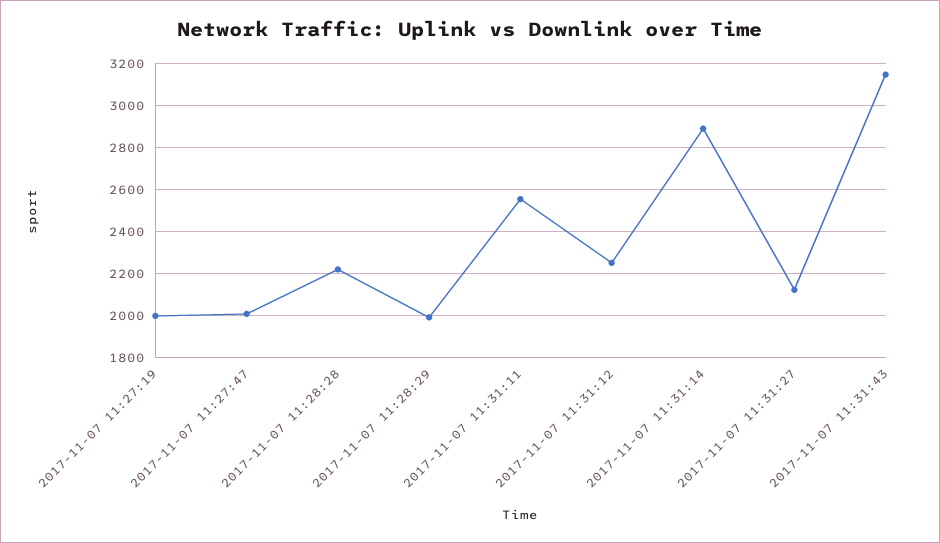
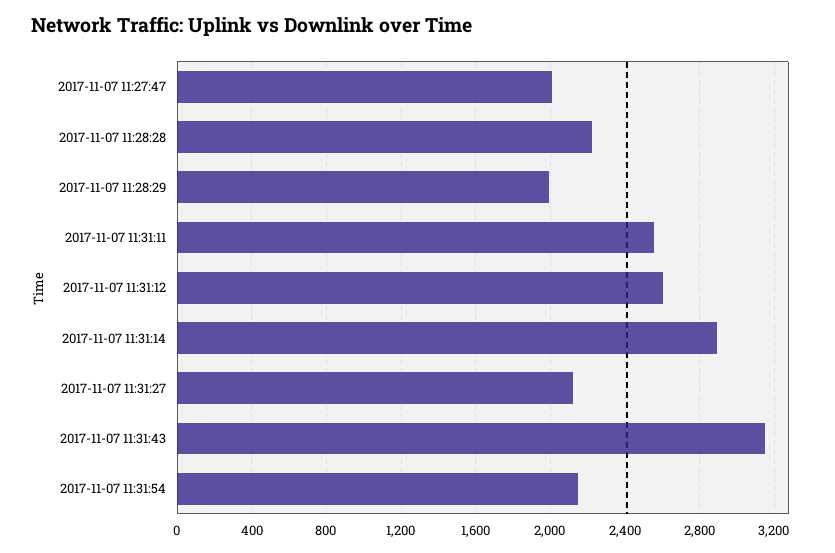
2017-11-07 11:27:19: 2000 -> none
2017-11-07 11:31:12: 2250 -> 2600
2017-11-07 11:31:54: none -> 2150

